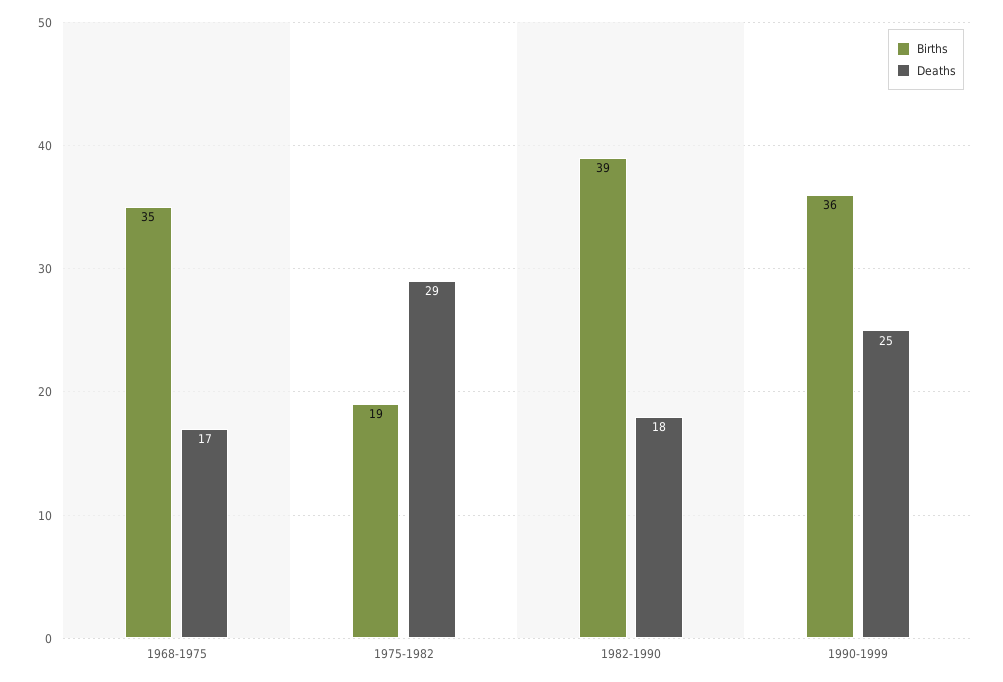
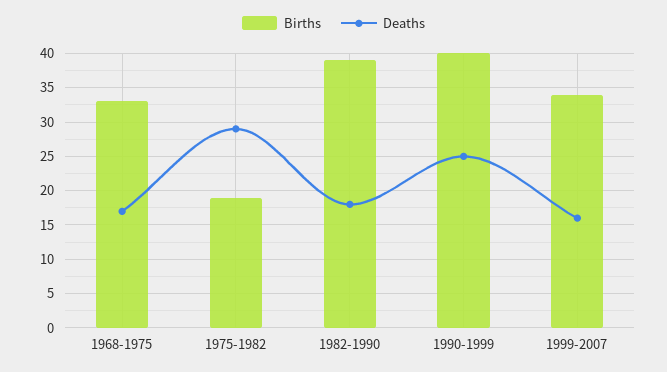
Births, 1968-1975: 35 -> 33
Births, 1990-1999: 36 -> 40
Births, 1999-2007: none -> 34
Deaths, 1999-2007: none -> 16

